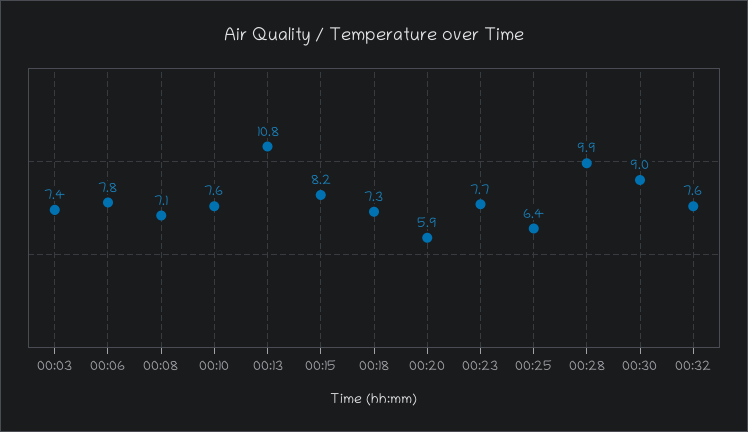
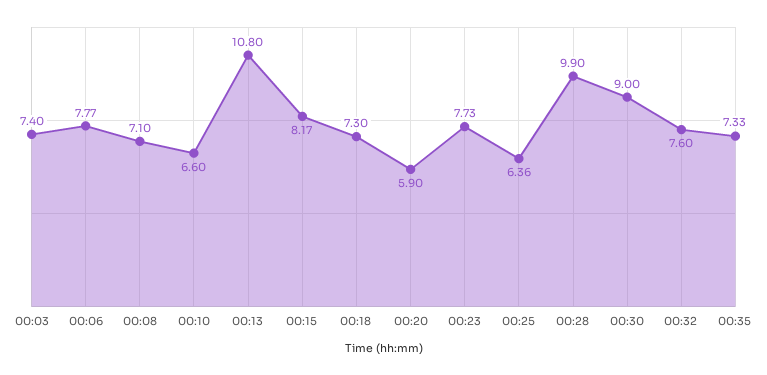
00:10: 7.6 -> 6.6
00:35: none -> 7.33

